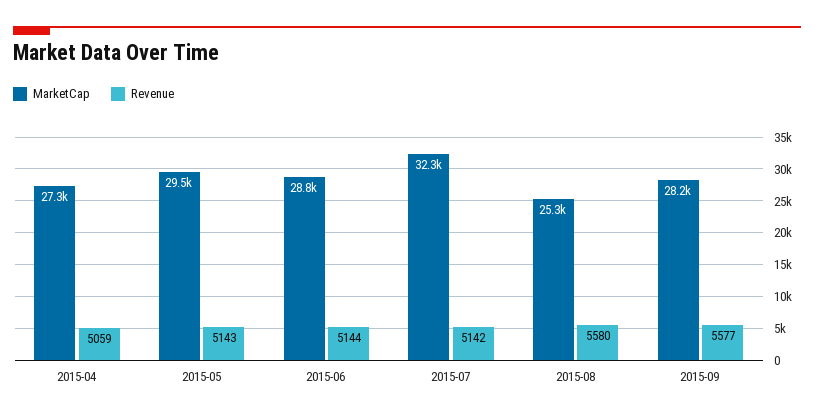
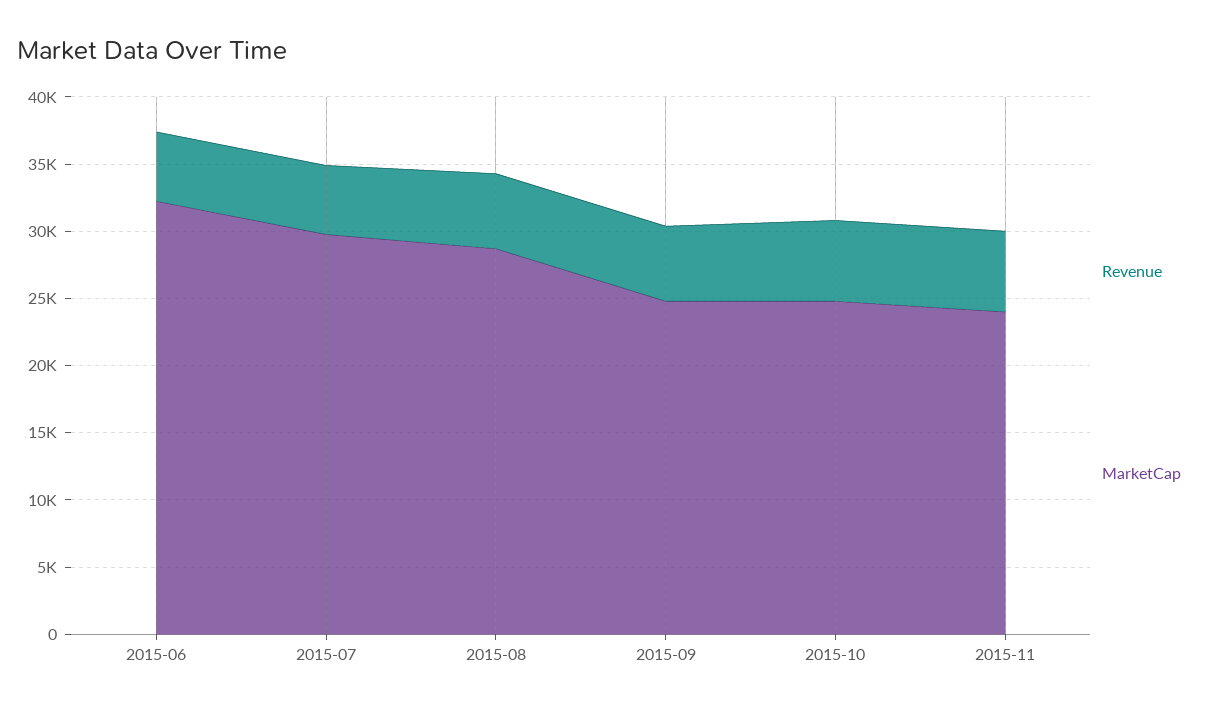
MarketCap, 2015-04: 27300 -> none
Revenue, 2015-04: 5059 -> none
MarketCap, 2015-05: 29500 -> none
Revenue, 2015-05: 5143 -> none
MarketCap, 2015-06: 28800 -> 32000
MarketCap, 2015-07: 32300 -> 30000
MarketCap, 2015-08: 25300 -> 29000
MarketCap, 2015-09: 28200 -> 25000
Revenue, 2015-10: none -> 6000
MarketCap, 2015-10: none -> 25000
Revenue, 2015-11: none -> 6000
MarketCap, 2015-11: none -> 24000

